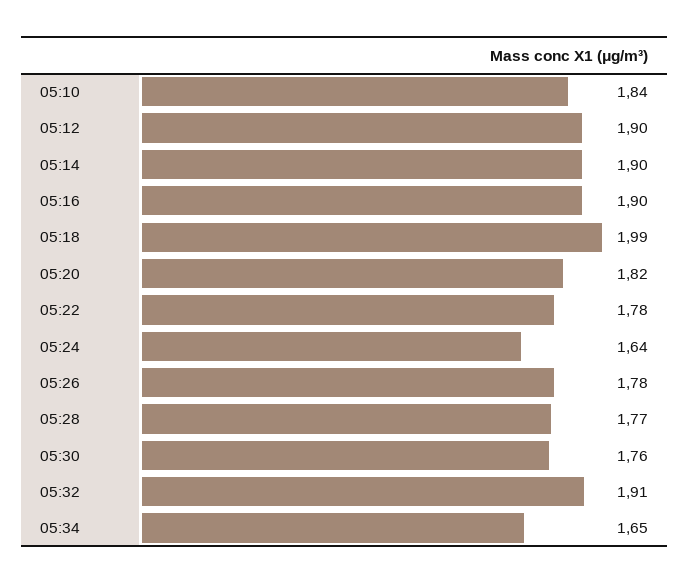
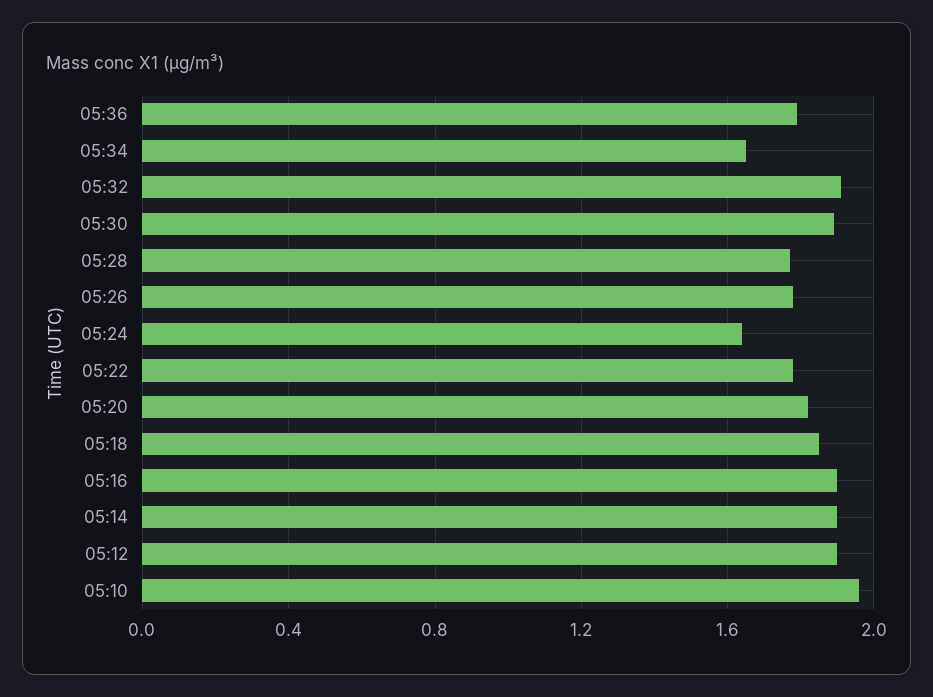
05:10: 1.84 -> 1.95
05:18: 1.99 -> 1.85
05:30: 1.76 -> 1.9
05:36: none -> 1.8

